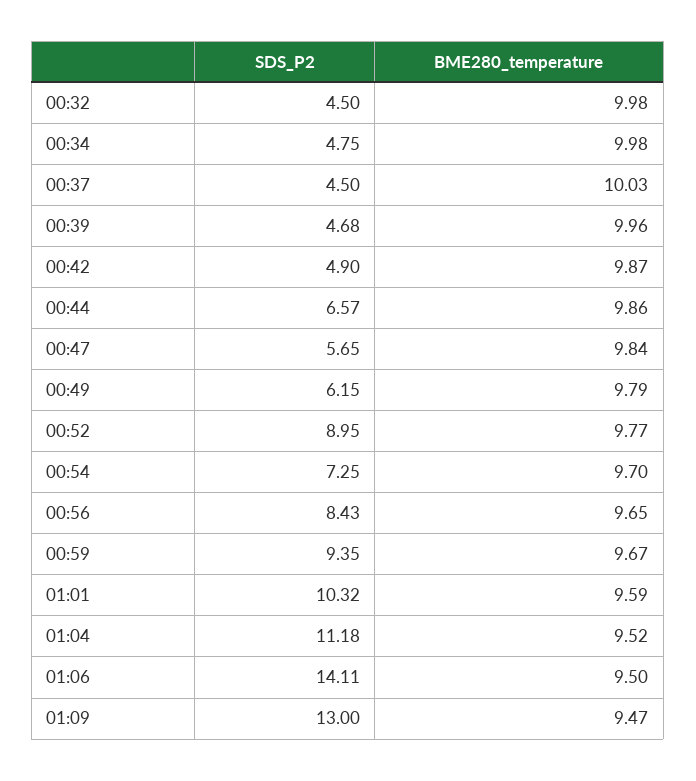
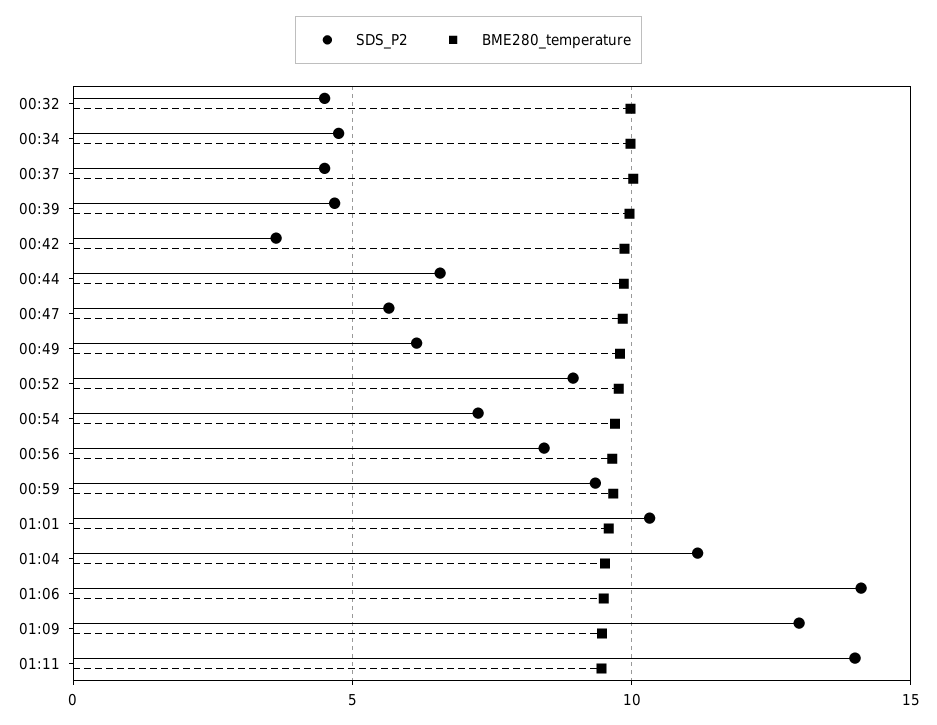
SDS_P2, 00:42: 4.9 -> 3.5
SDS_P2, 01:11: none -> 14
BME280_temperature, 01:11: none -> 9.5

